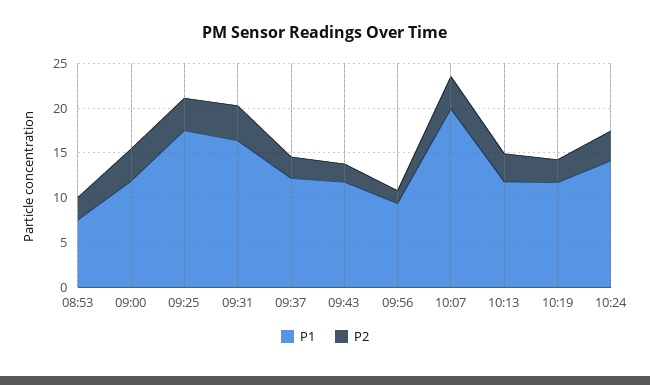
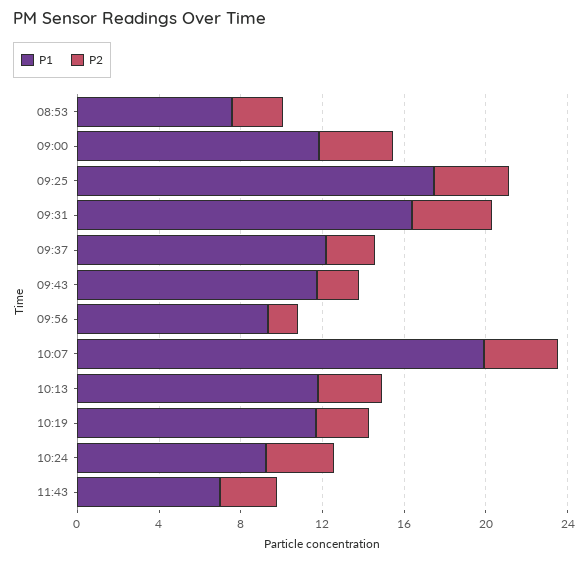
P1, 10:24: 14 -> 9
P1, 11:43: none -> 7
P2, 11:43: none -> 3

